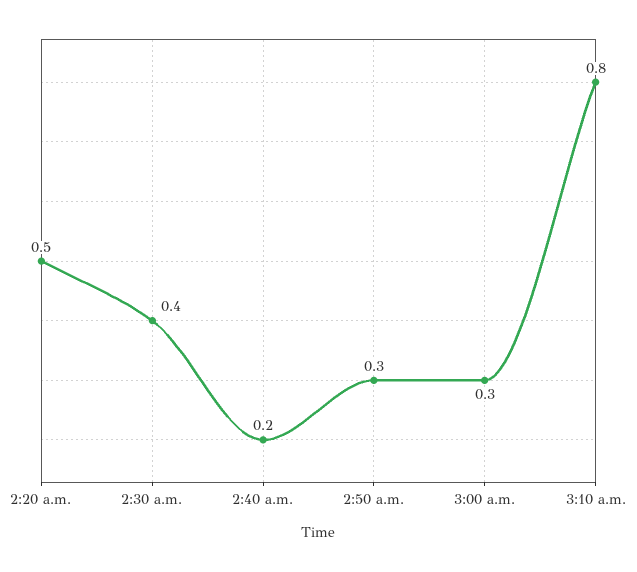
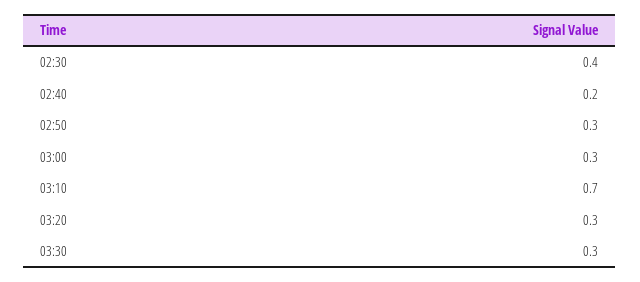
2:20 a.m.: 0.5 -> none
3:10 a.m.: 0.8 -> 0.7
03:20: none -> 0.3
03:30: none -> 0.3

